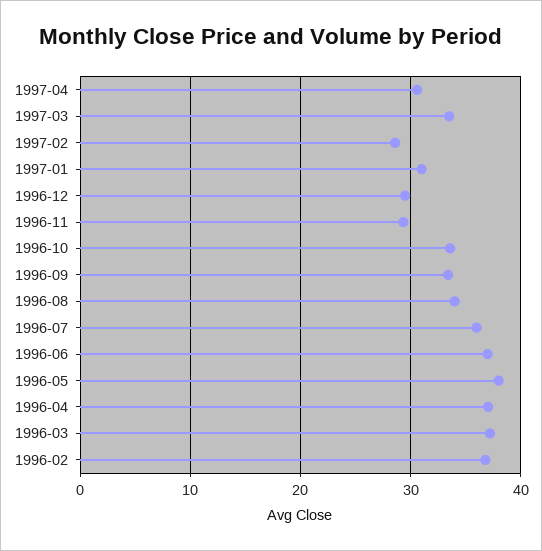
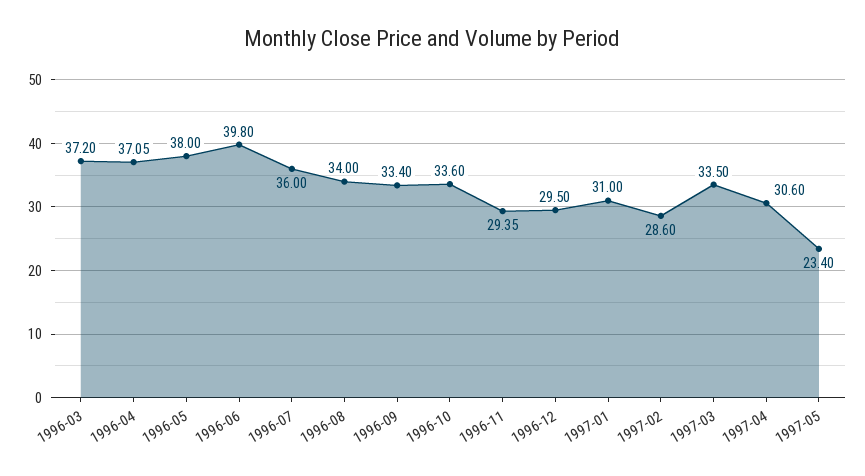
1996-06: 37 -> 39.8
1996-02: 37 -> none
1997-05: none -> 23.4

